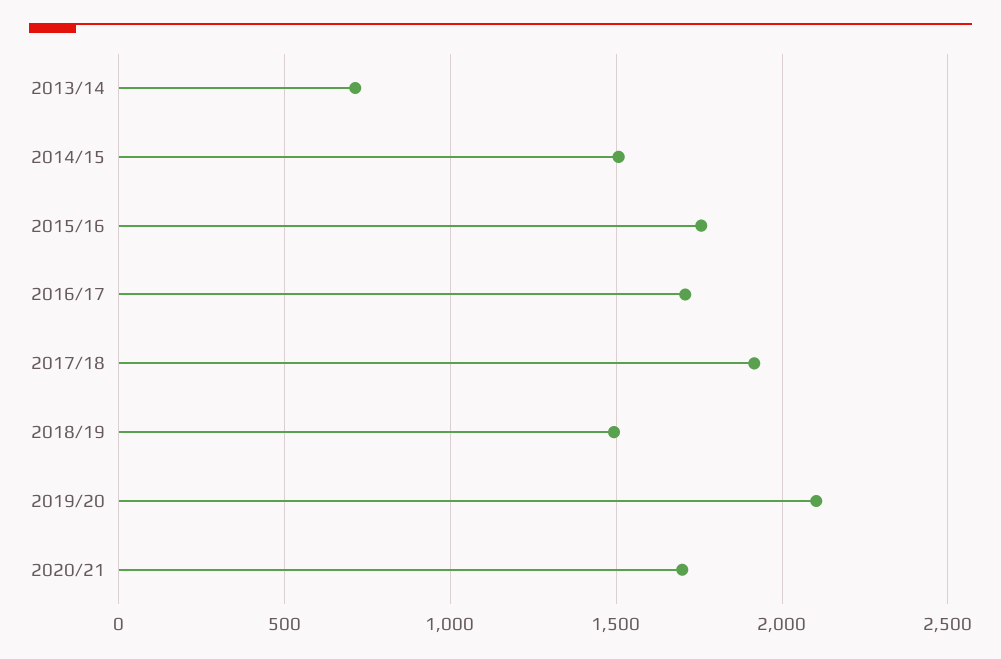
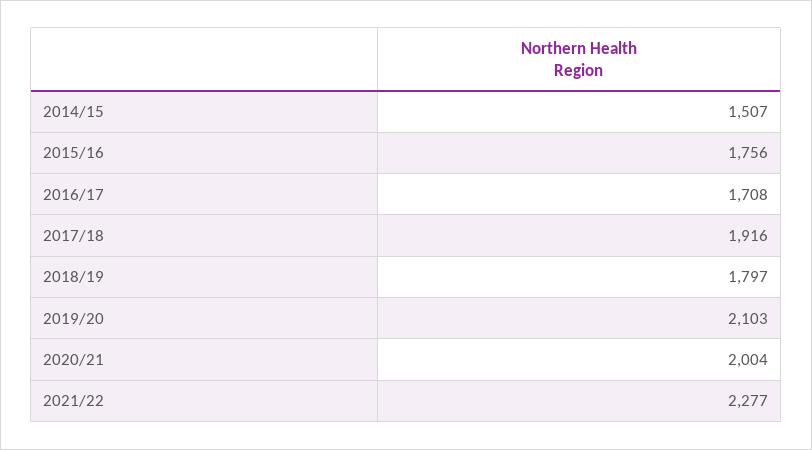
2013/14: 700 -> none
2018/19: 1500 -> 1797
2020/21: 1700 -> 2004
2021/22: none -> 2277

